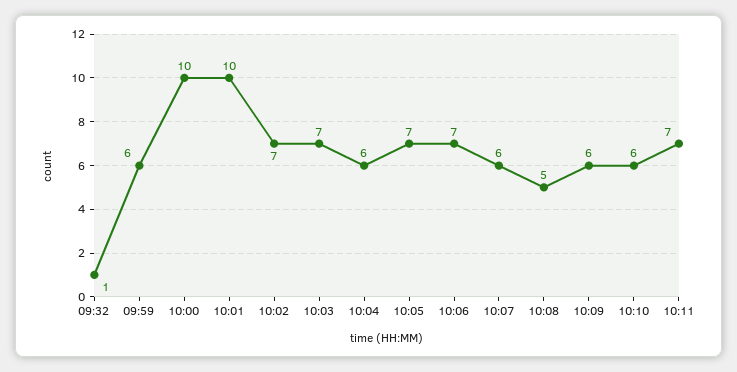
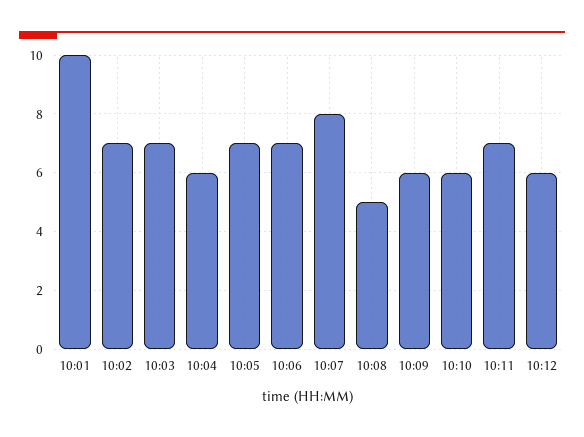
09:32: 1 -> none
09:59: 6 -> none
10:00: 10 -> none
10:07: 6 -> 8
10:12: none -> 6

